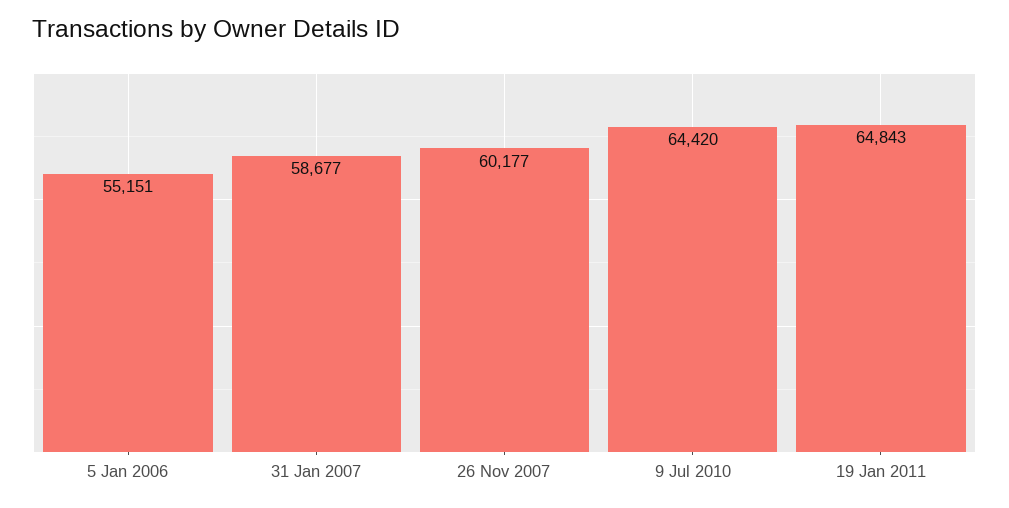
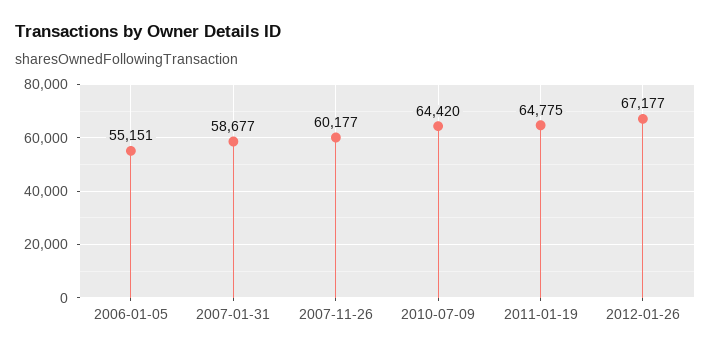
19 Jan 2011: 64843 -> 64775
2012-01-26: none -> 67177

